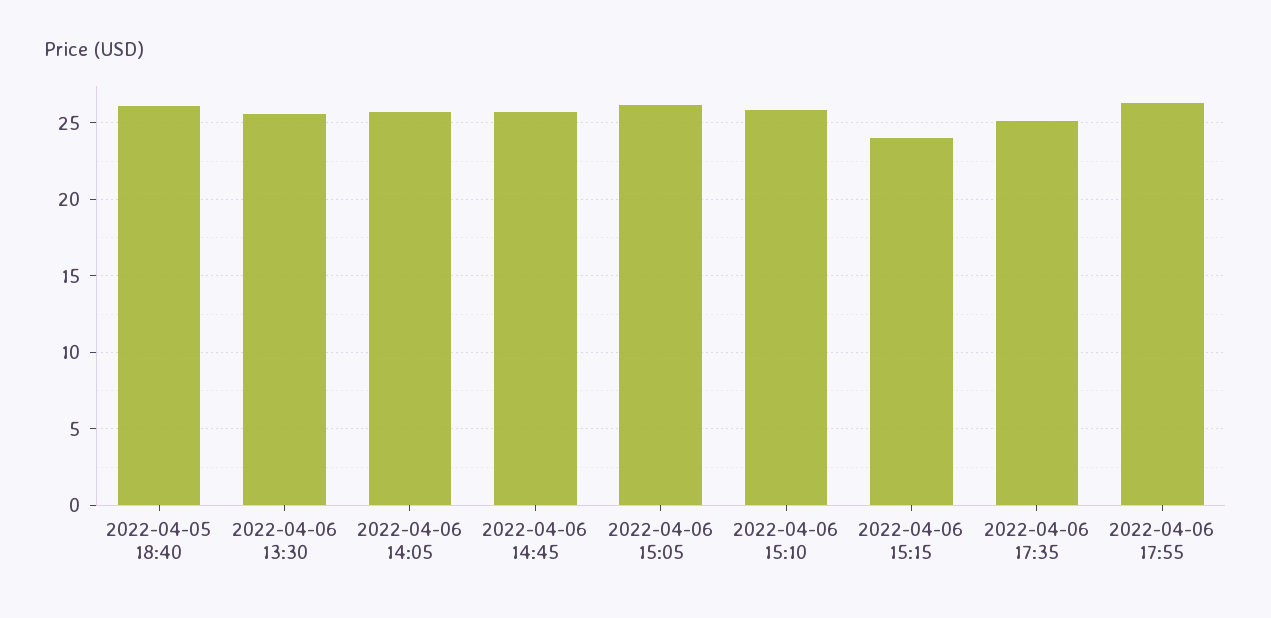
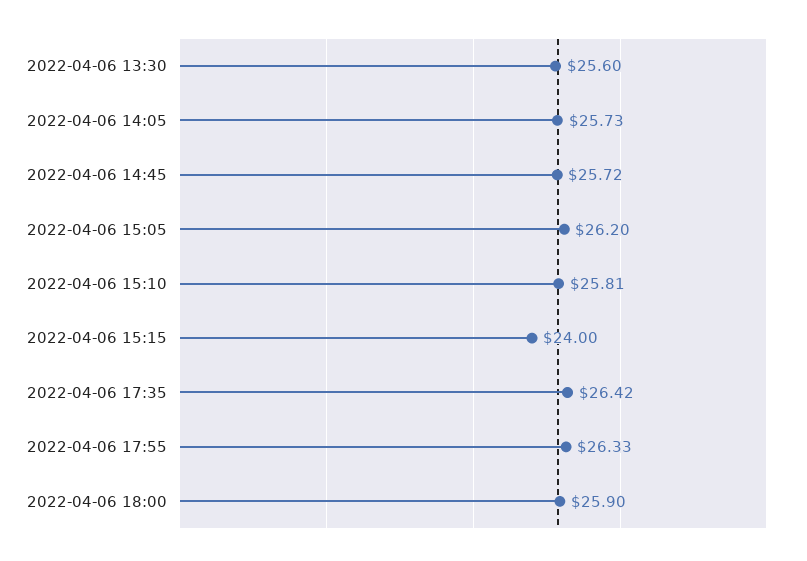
2022-04-05 18:40: 26 -> none
2022-04-06 17:35: 25 -> 26.42
2022-04-06 18:00: none -> 25.9

